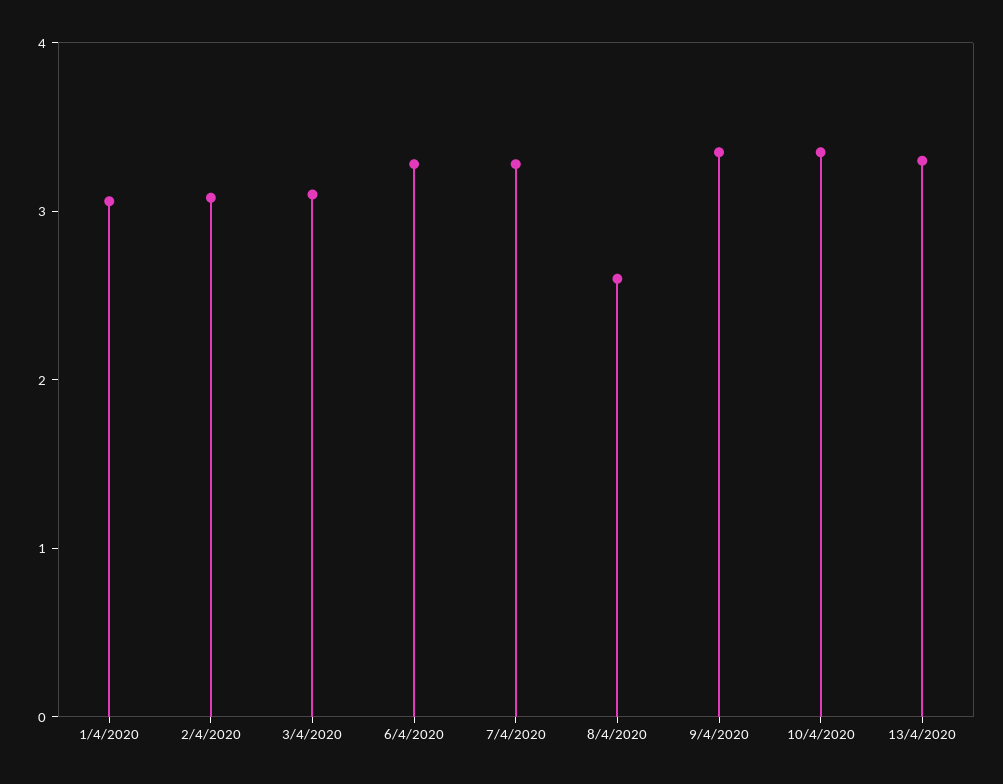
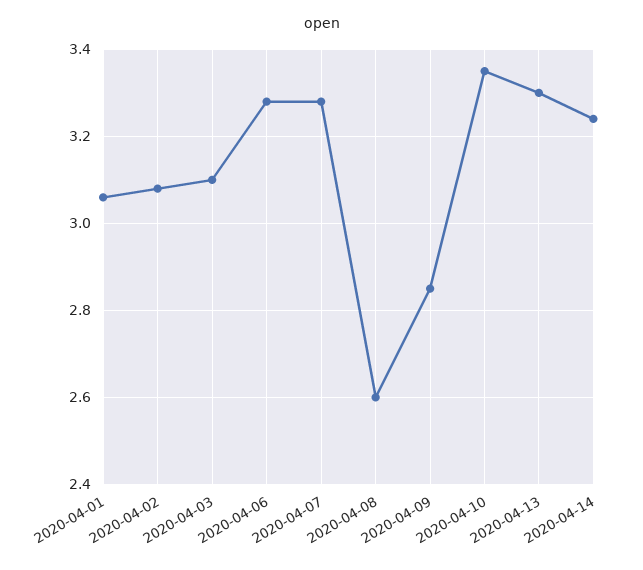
9/4/2020: 3.4 -> 2.85
2020-04-14: none -> 3.25

